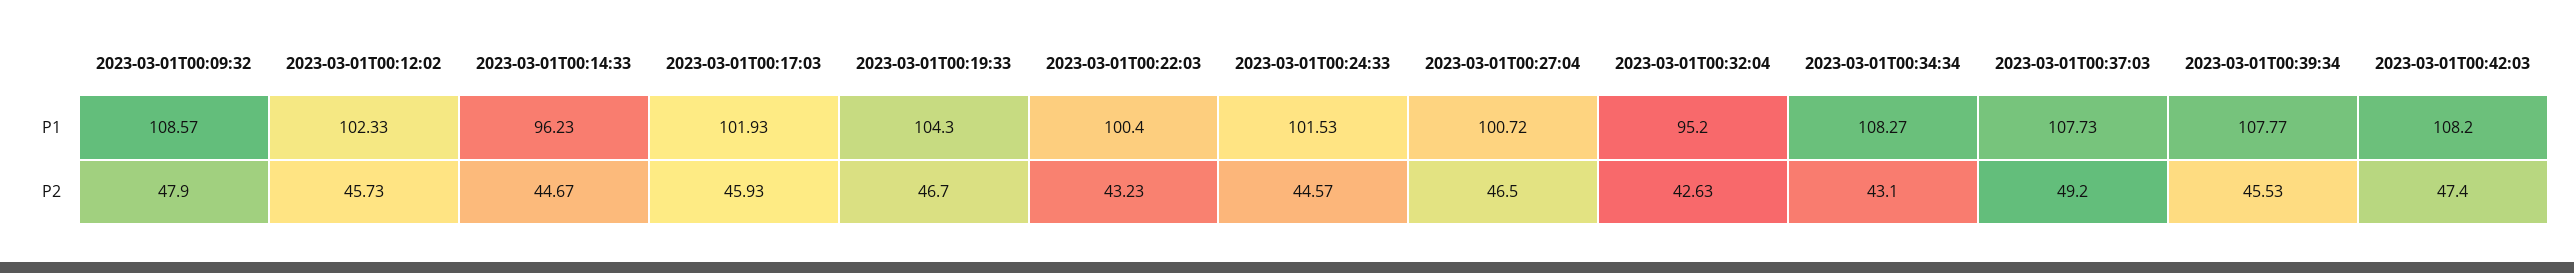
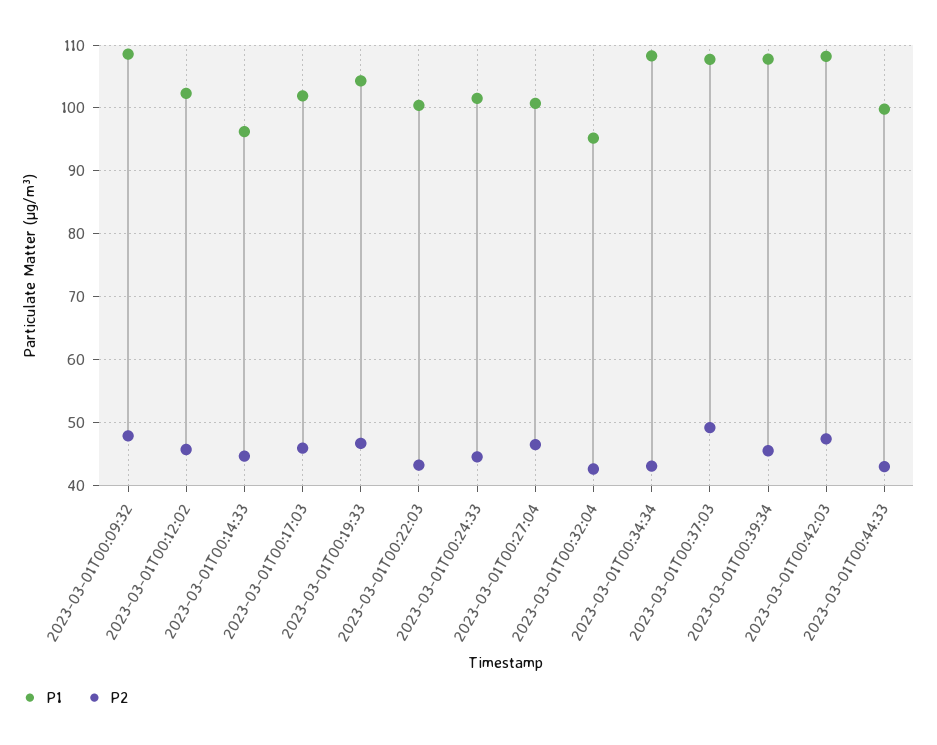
P1, 2023-03-01T00:44:33: none -> 100
P2, 2023-03-01T00:44:33: none -> 43

